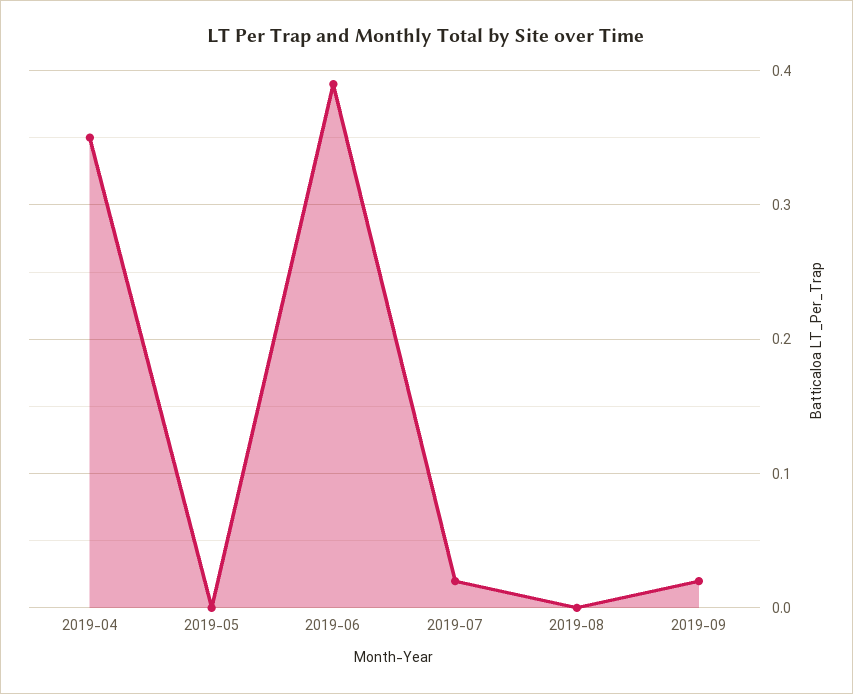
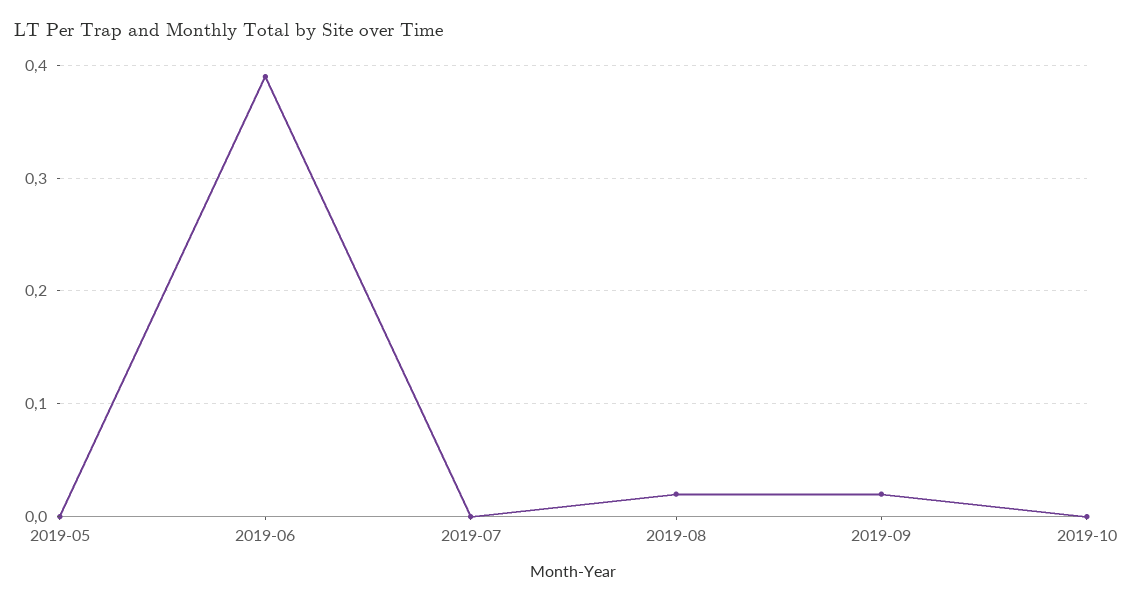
2019-04: 0.35 -> none
2019-07: 0.02 -> 0
2019-08: 0 -> 0.02
2019-10: none -> 0

